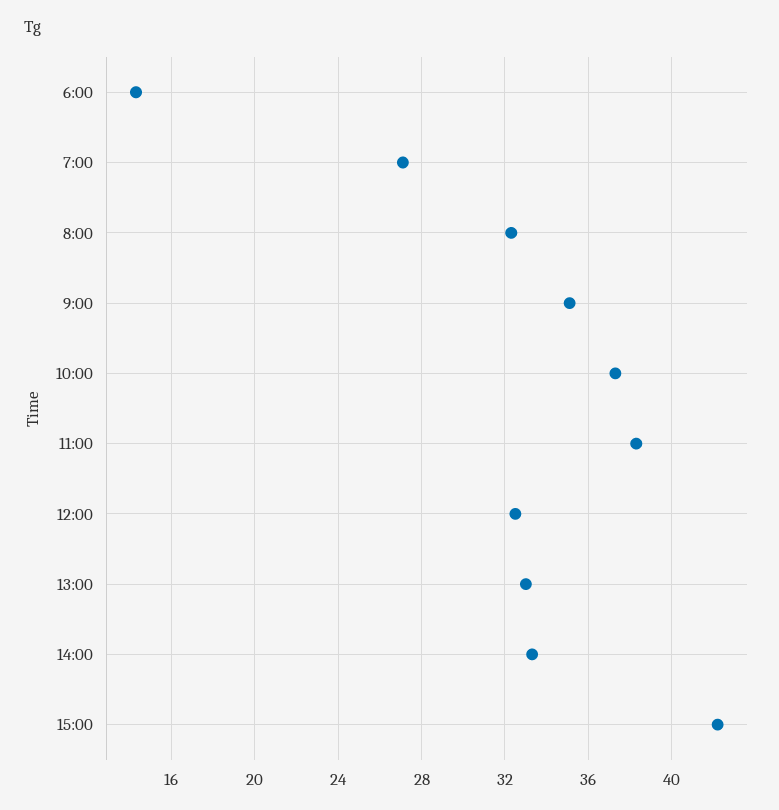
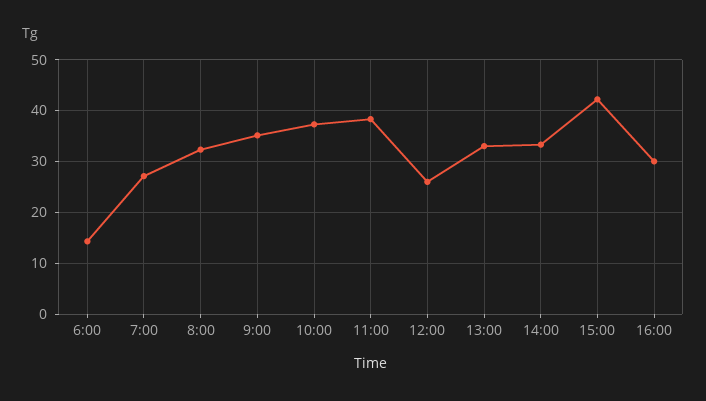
12:00: 32.5 -> 26
16:00: none -> 30

